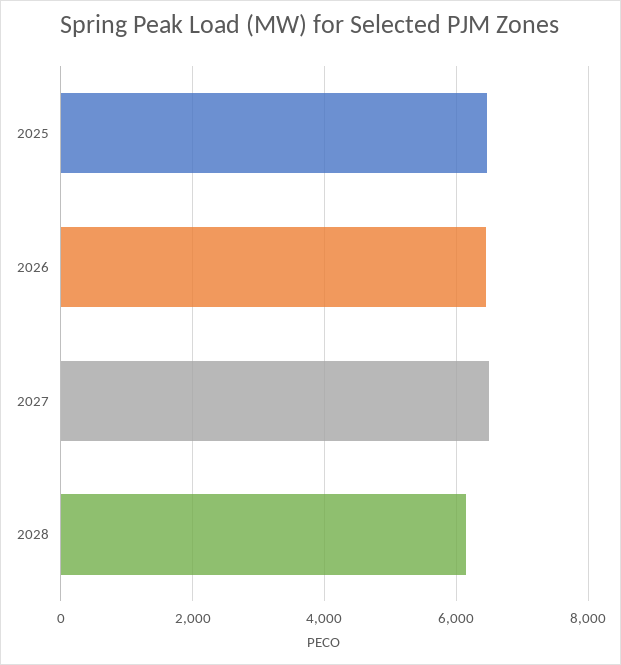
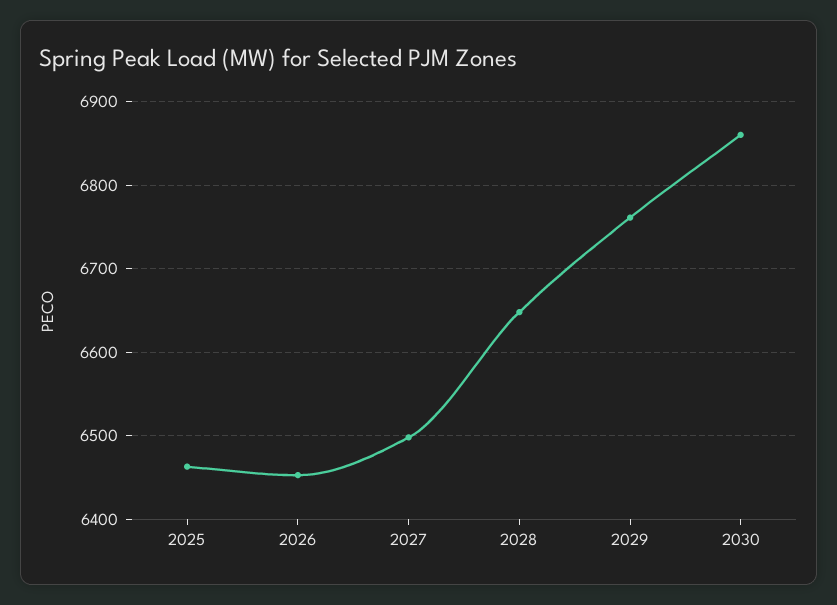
2028: 6200 -> 6650
2029: none -> 6760
2030: none -> 6860

